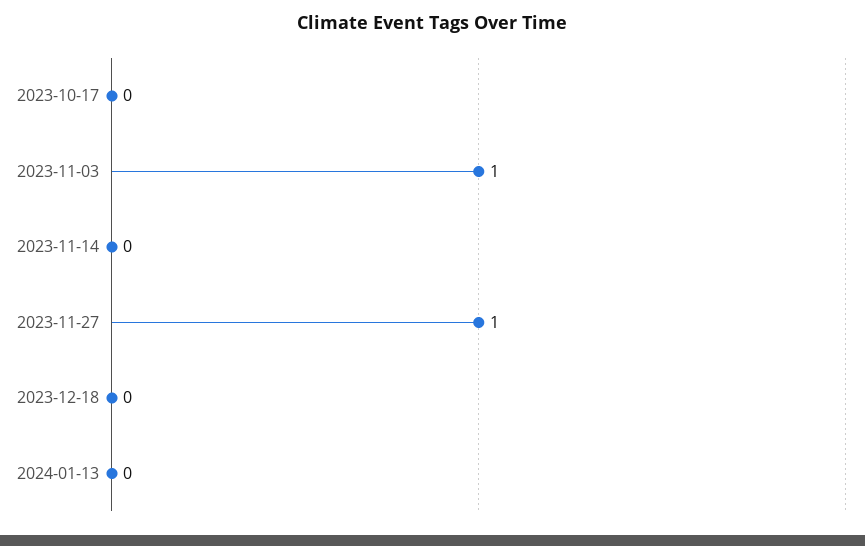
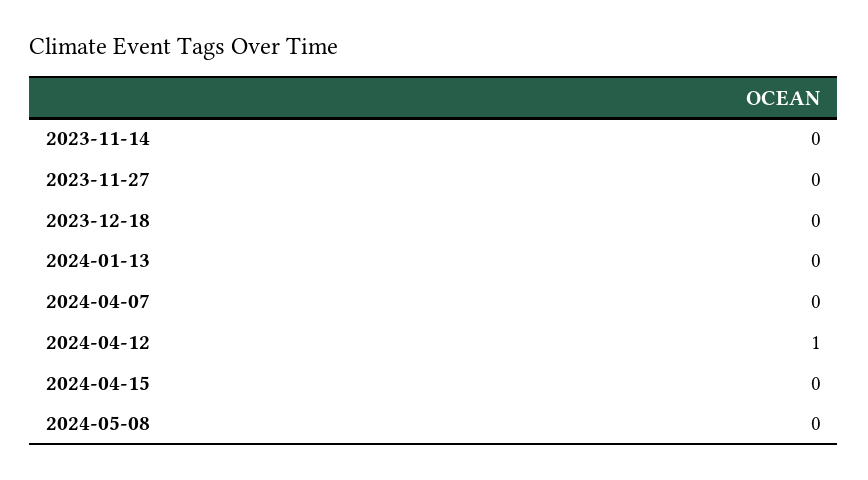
2023-10-17: 0 -> none
2023-11-03: 1 -> none
2023-11-27: 1 -> 0
2024-04-07: none -> 0
2024-04-12: none -> 1
2024-04-15: none -> 0
2024-05-08: none -> 0

